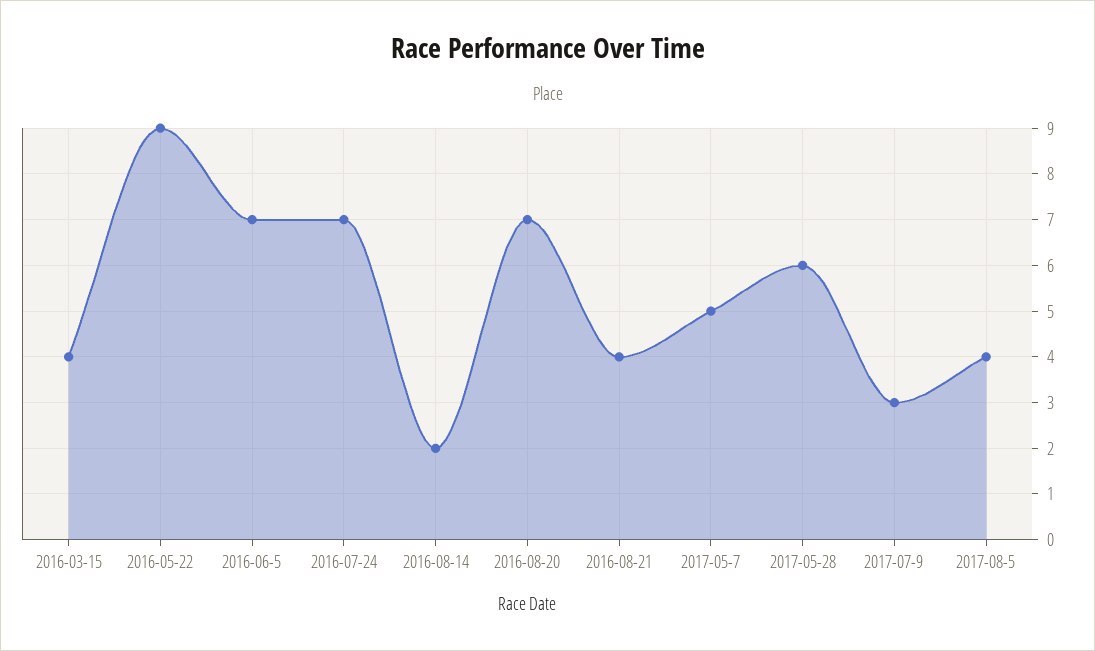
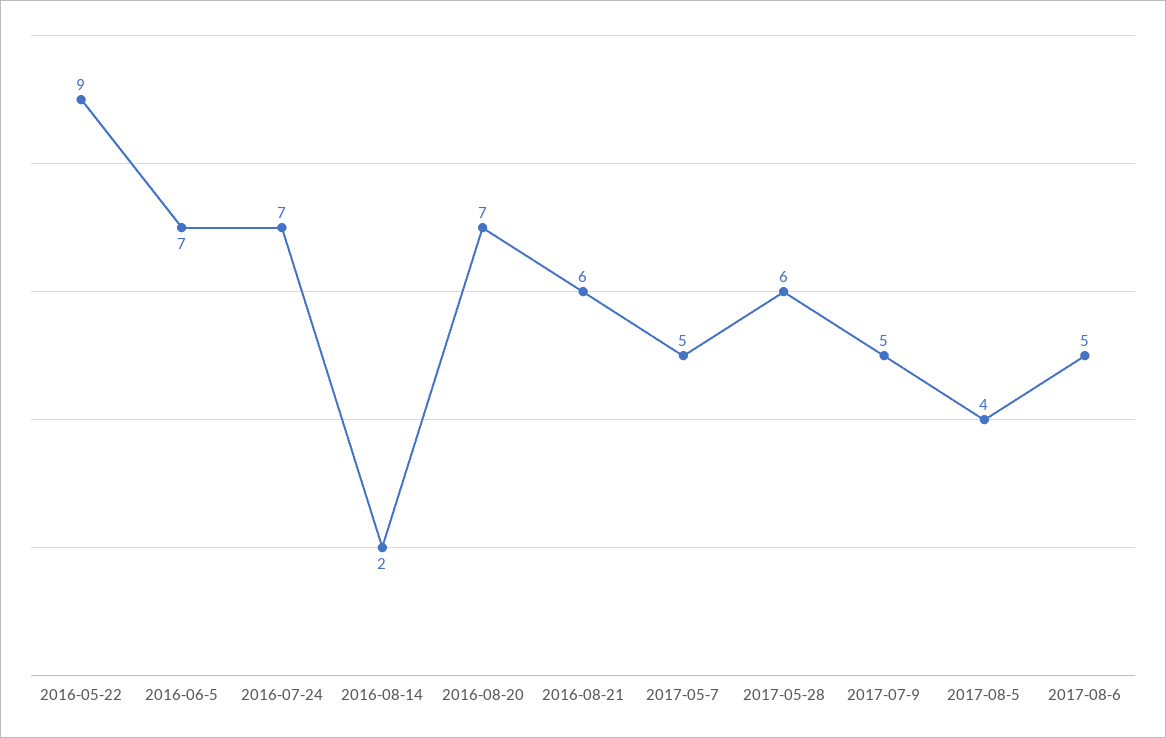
2016-03-15: 4 -> none
2016-08-21: 4 -> 6
2017-07-9: 3 -> 5
2017-08-6: none -> 5

